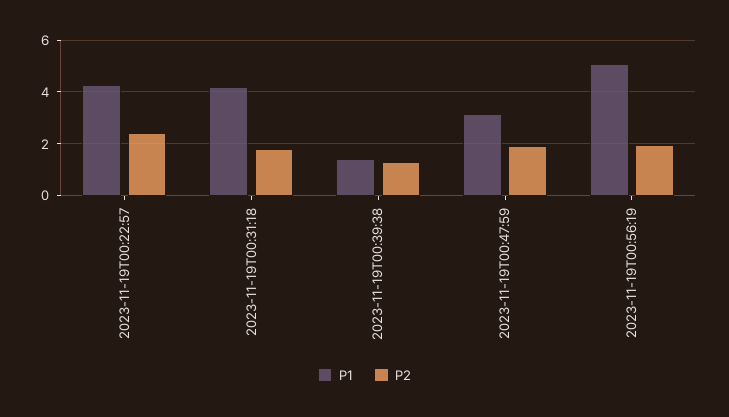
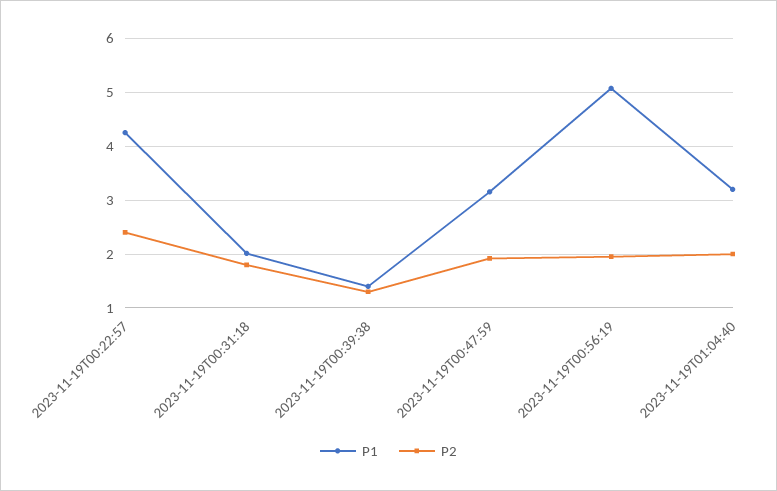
P1, 2023-11-19T00:31:18: 4.25 -> 2
P1, 2023-11-19T01:04:40: none -> 3.2
P2, 2023-11-19T01:04:40: none -> 2

